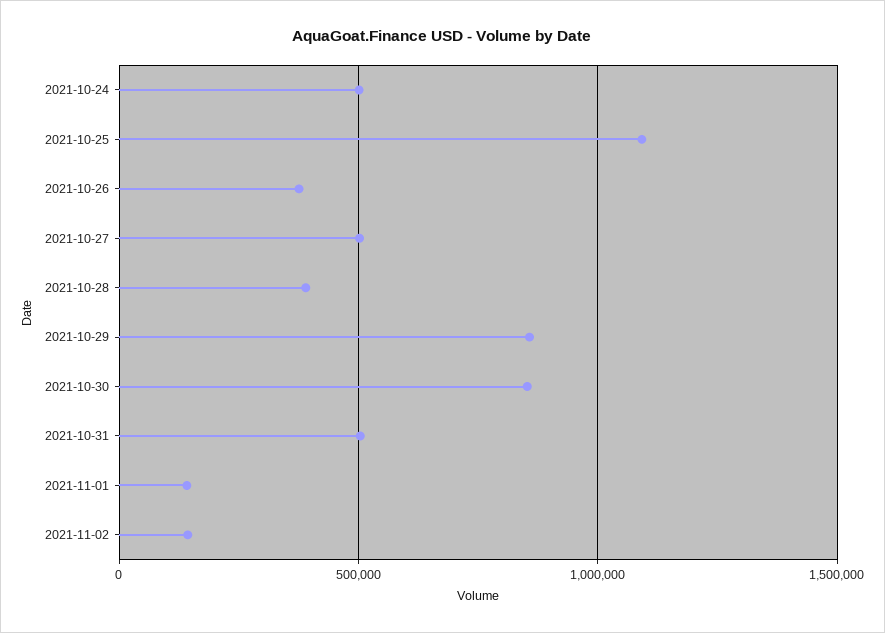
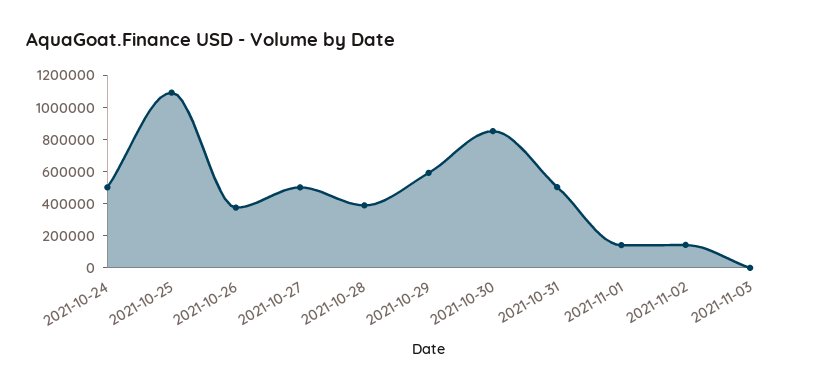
2021-10-29: 850000 -> 600000
2021-11-03: none -> 0

